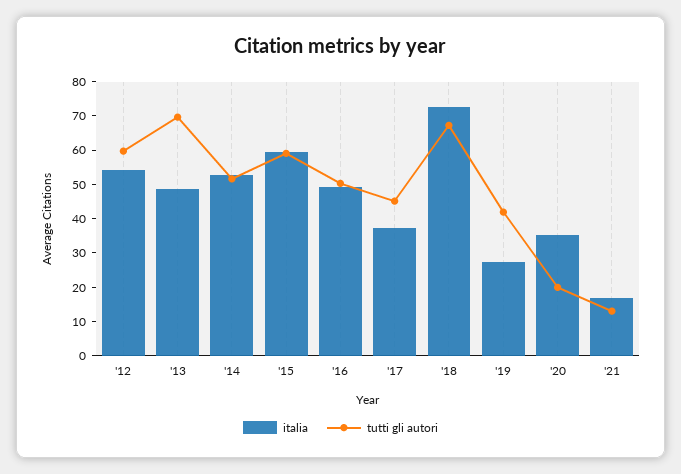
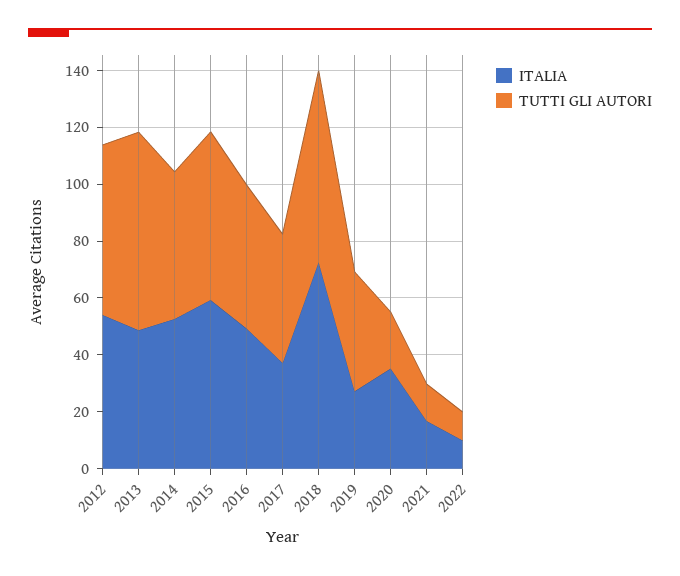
italia, 2022: none -> 10
tutti gli autori, 2022: none -> 10

